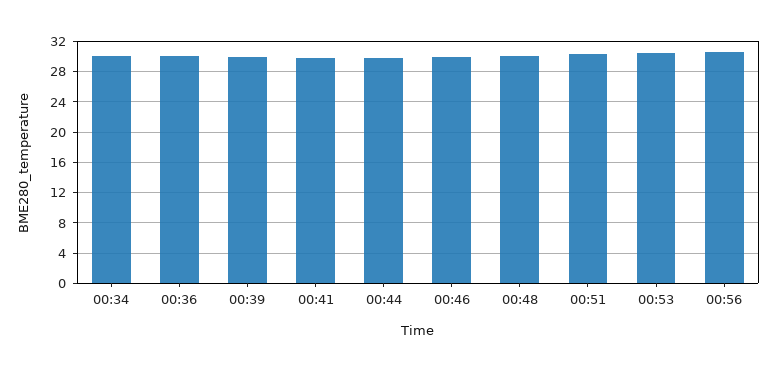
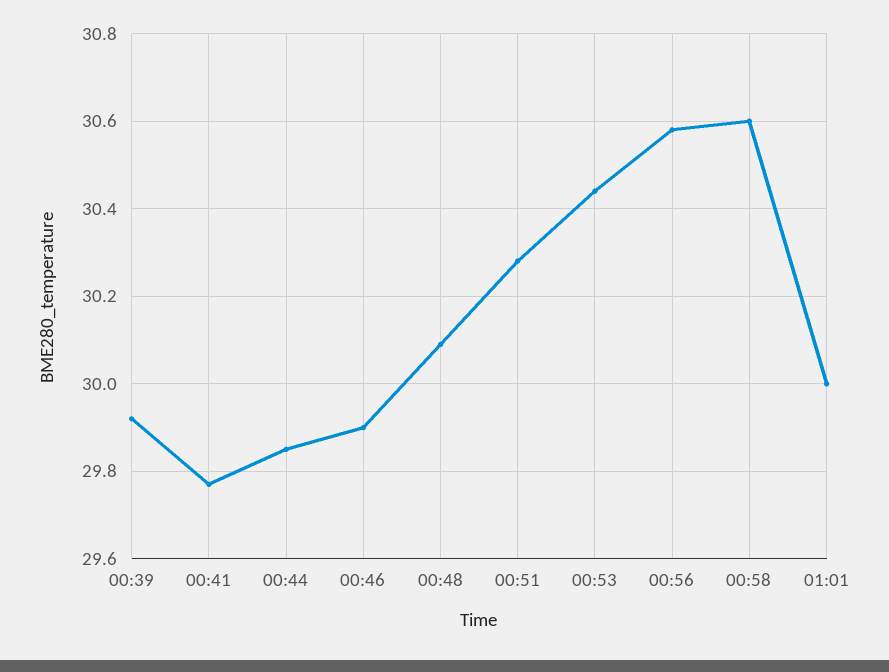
00:34: 30 -> none
00:36: 30 -> none
00:58: none -> 30.6
01:01: none -> 30

